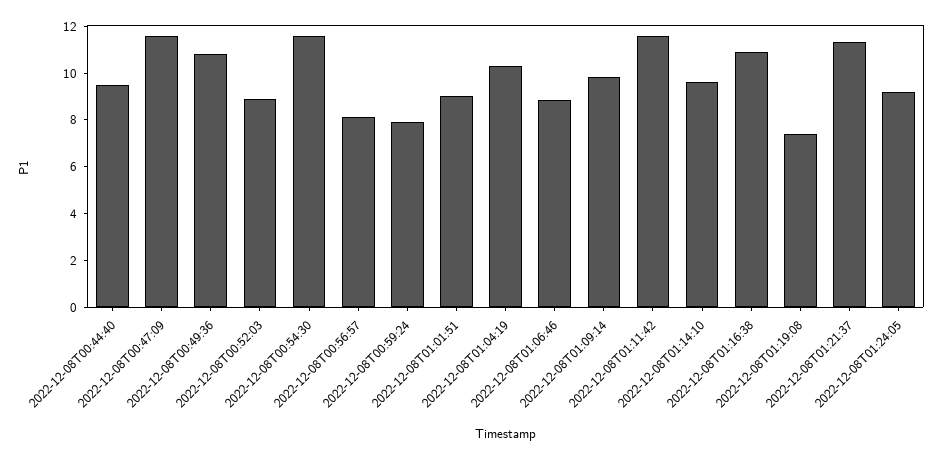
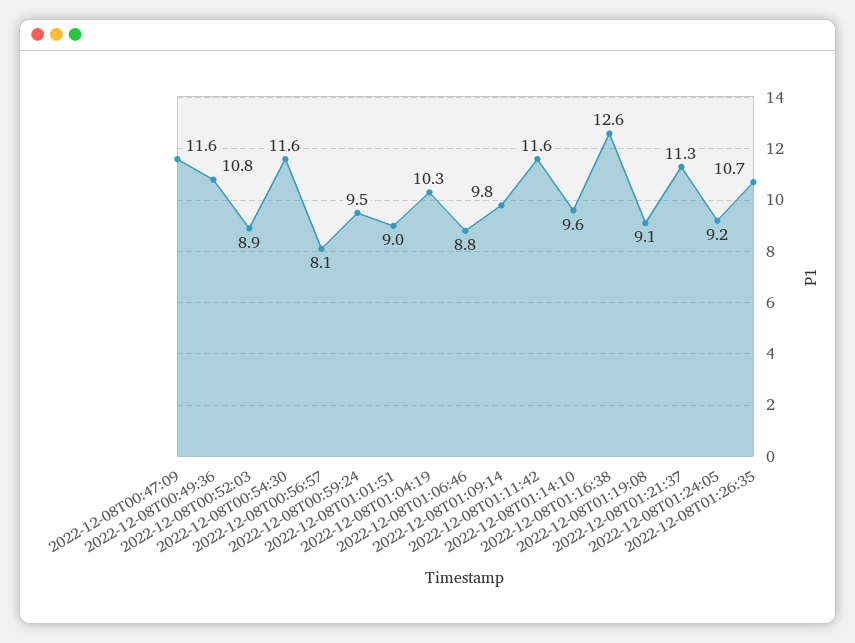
2022-12-08T00:44:40: 9.5 -> none
2022-12-08T00:59:24: 8 -> 9.5
2022-12-08T01:16:38: 11 -> 12.6
2022-12-08T01:19:08: 7.5 -> 9.1
2022-12-08T01:26:35: none -> 10.7

